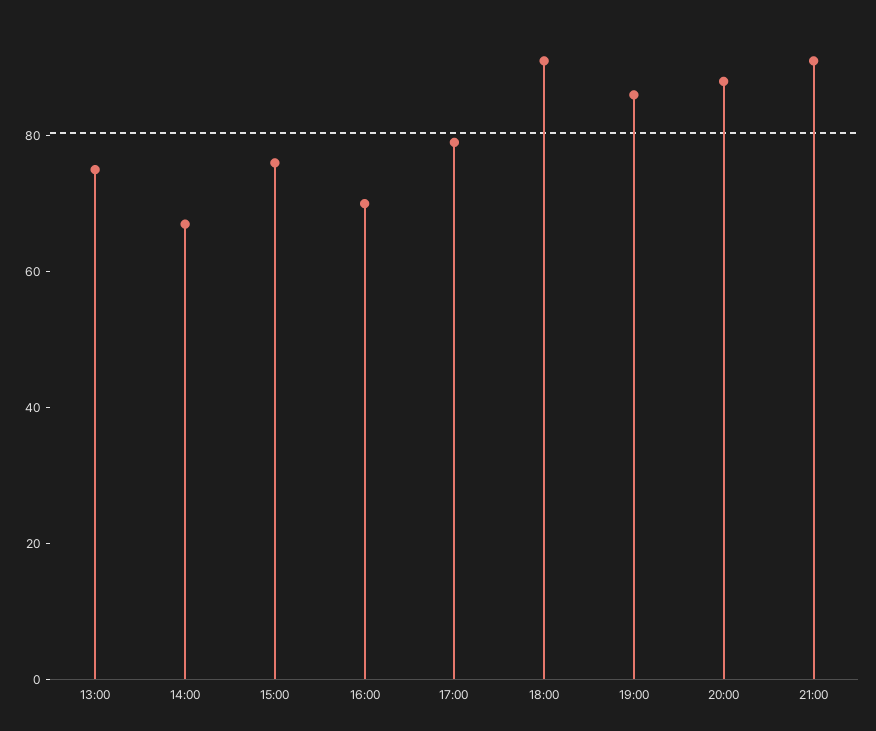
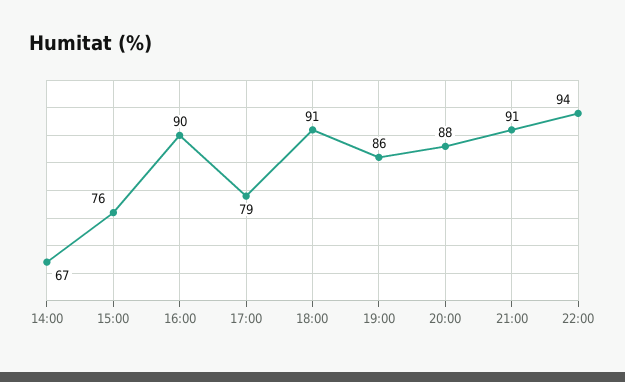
13:00: 75 -> none
16:00: 70 -> 90
22:00: none -> 94

